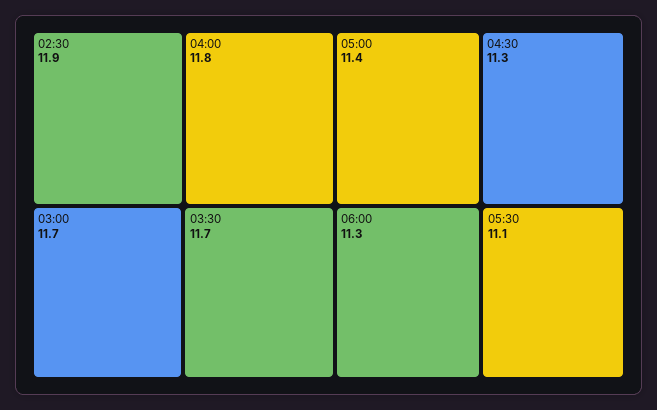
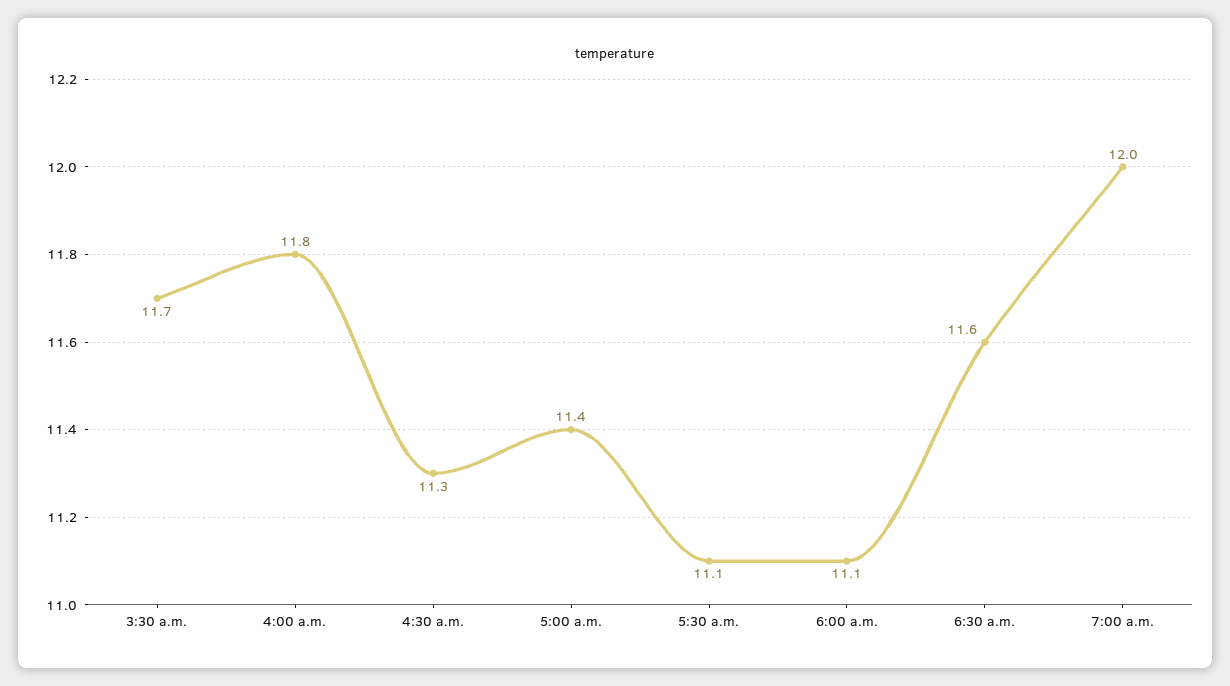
02:30: 11.9 -> none
03:00: 11.7 -> none
06:00: 11.3 -> 11.1
6:30 a.m.: none -> 11.6
7:00 a.m.: none -> 12

